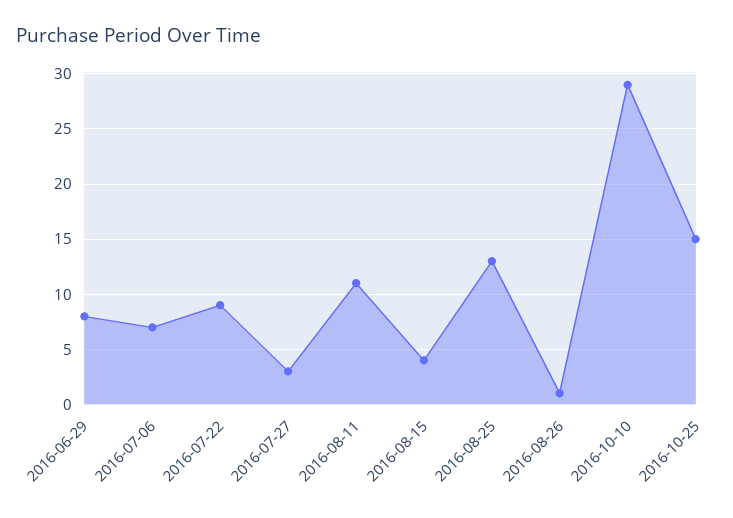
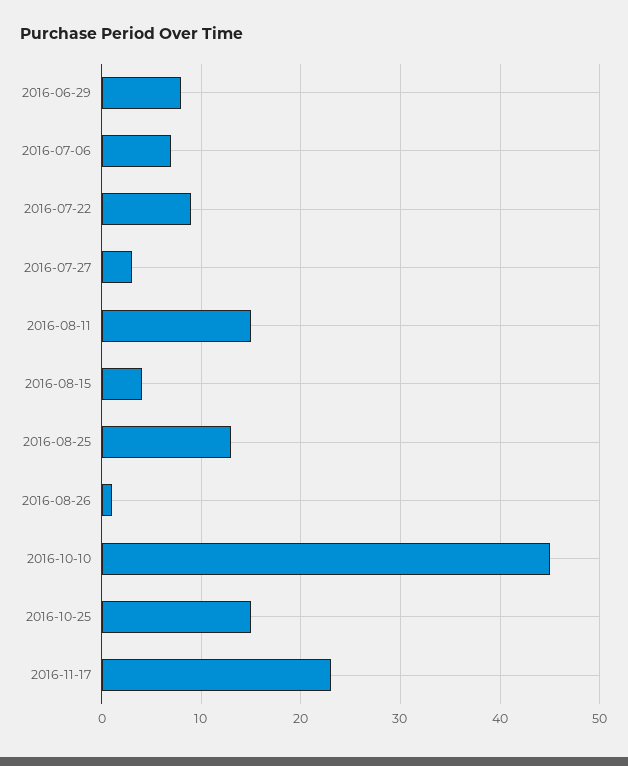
2016-08-11: 11 -> 15
2016-10-10: 29 -> 45
2016-11-17: none -> 23

